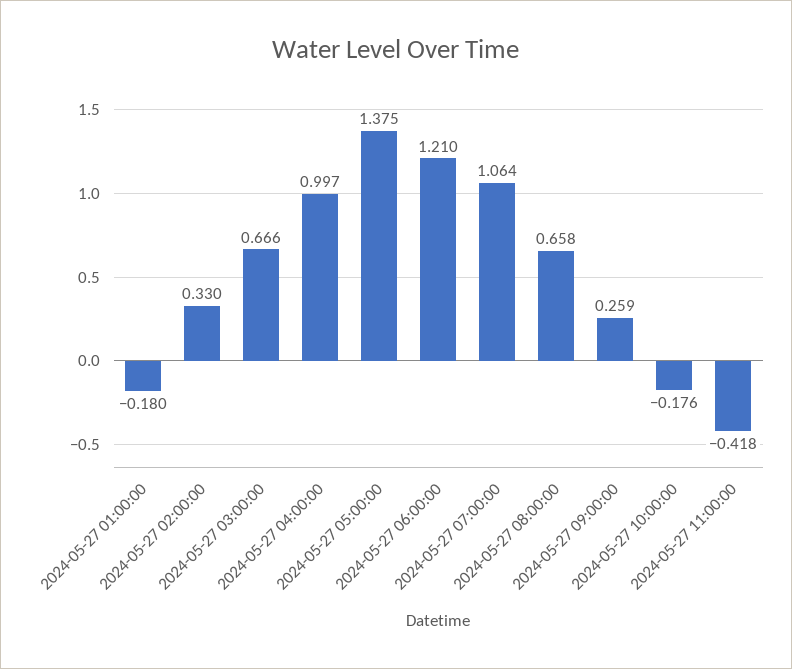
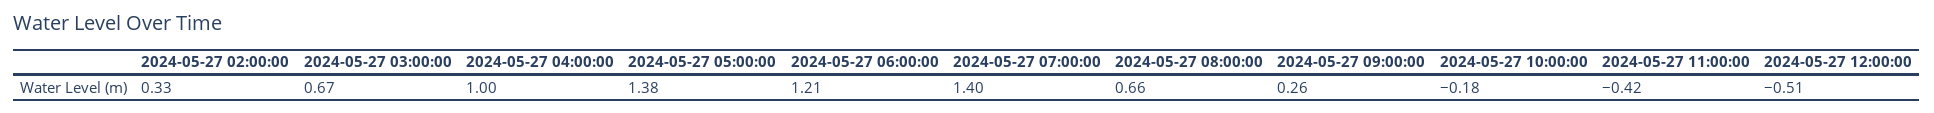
2024-05-27 01:00:00: -0.18 -> none
2024-05-27 07:00:00: 1.064 -> 1.4
2024-05-27 12:00:00: none -> -0.51

